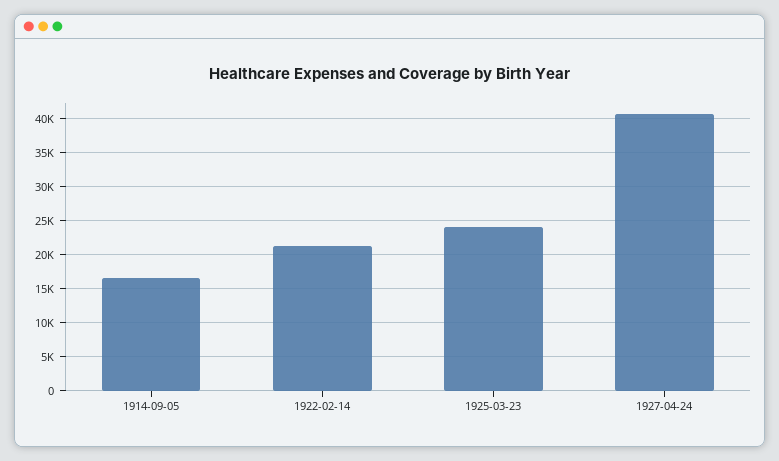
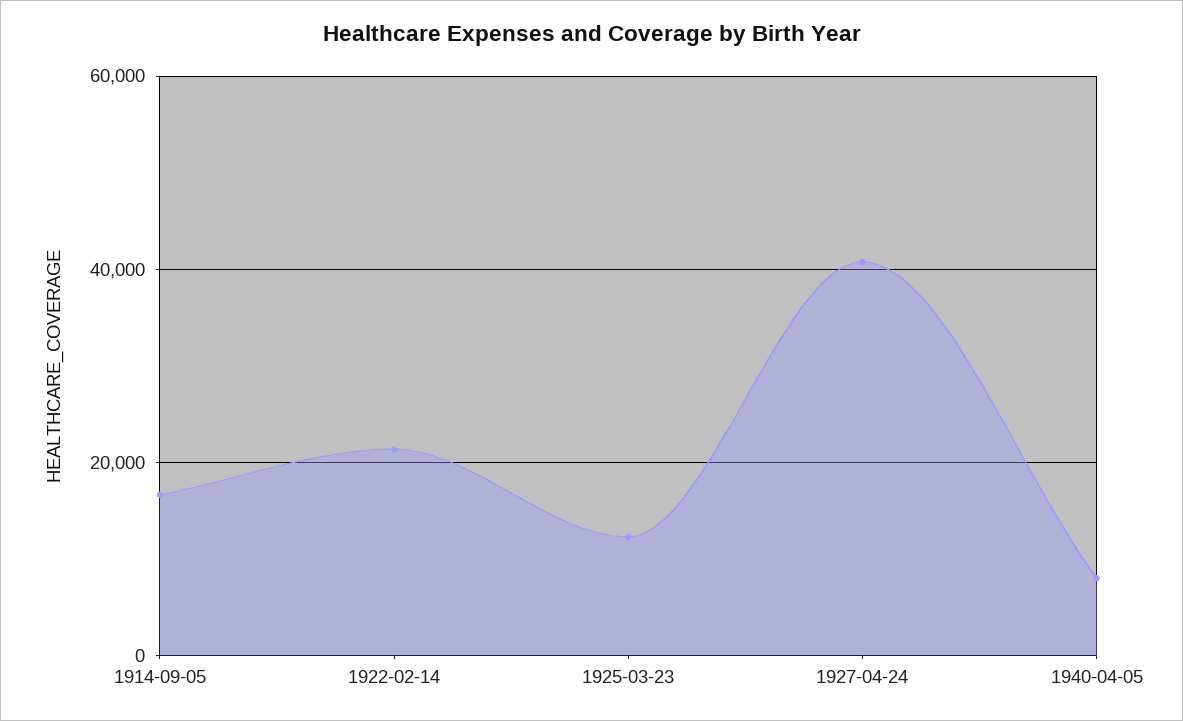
1925-03-23: 24000 -> 12000
1940-04-05: none -> 8000

